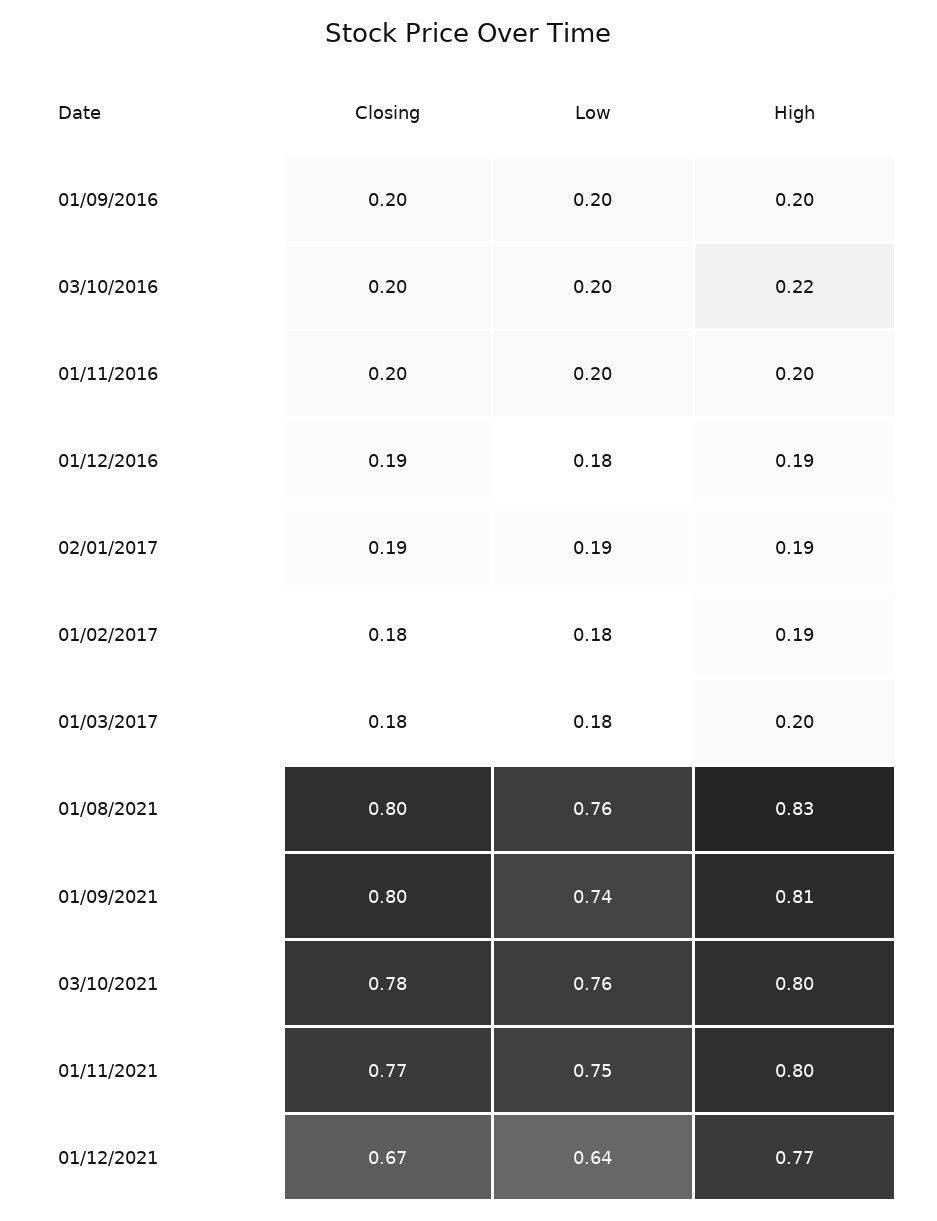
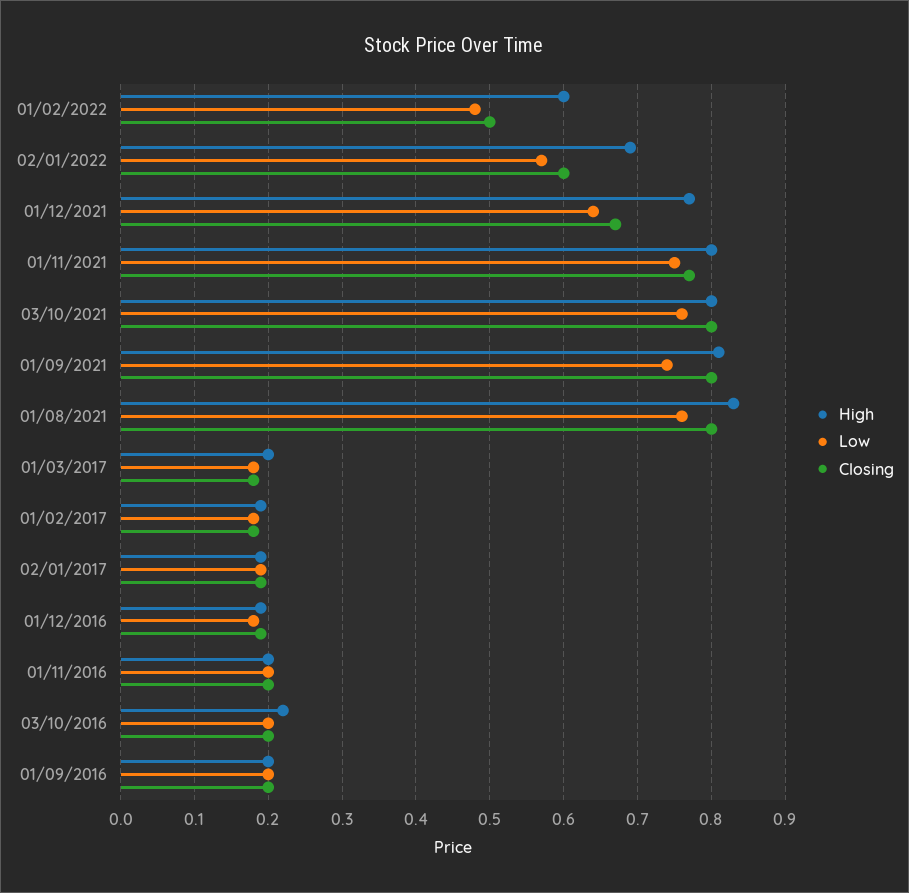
Closing, 03/10/2021: 0.78 -> 0.8
High, 01/02/2022: none -> 0.6
Low, 01/02/2022: none -> 0.48
Closing, 01/02/2022: none -> 0.5
High, 02/01/2022: none -> 0.69
Low, 02/01/2022: none -> 0.57
Closing, 02/01/2022: none -> 0.6

